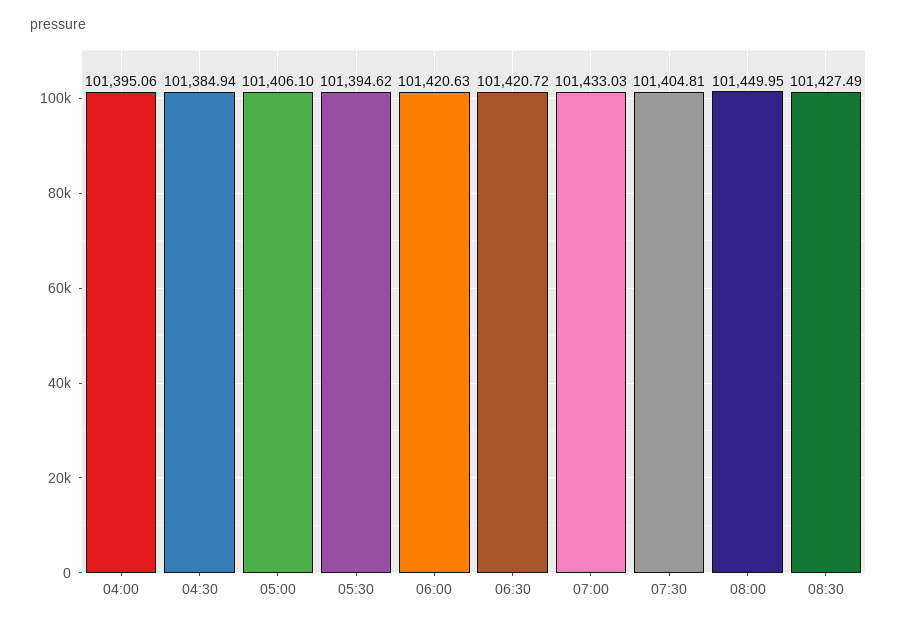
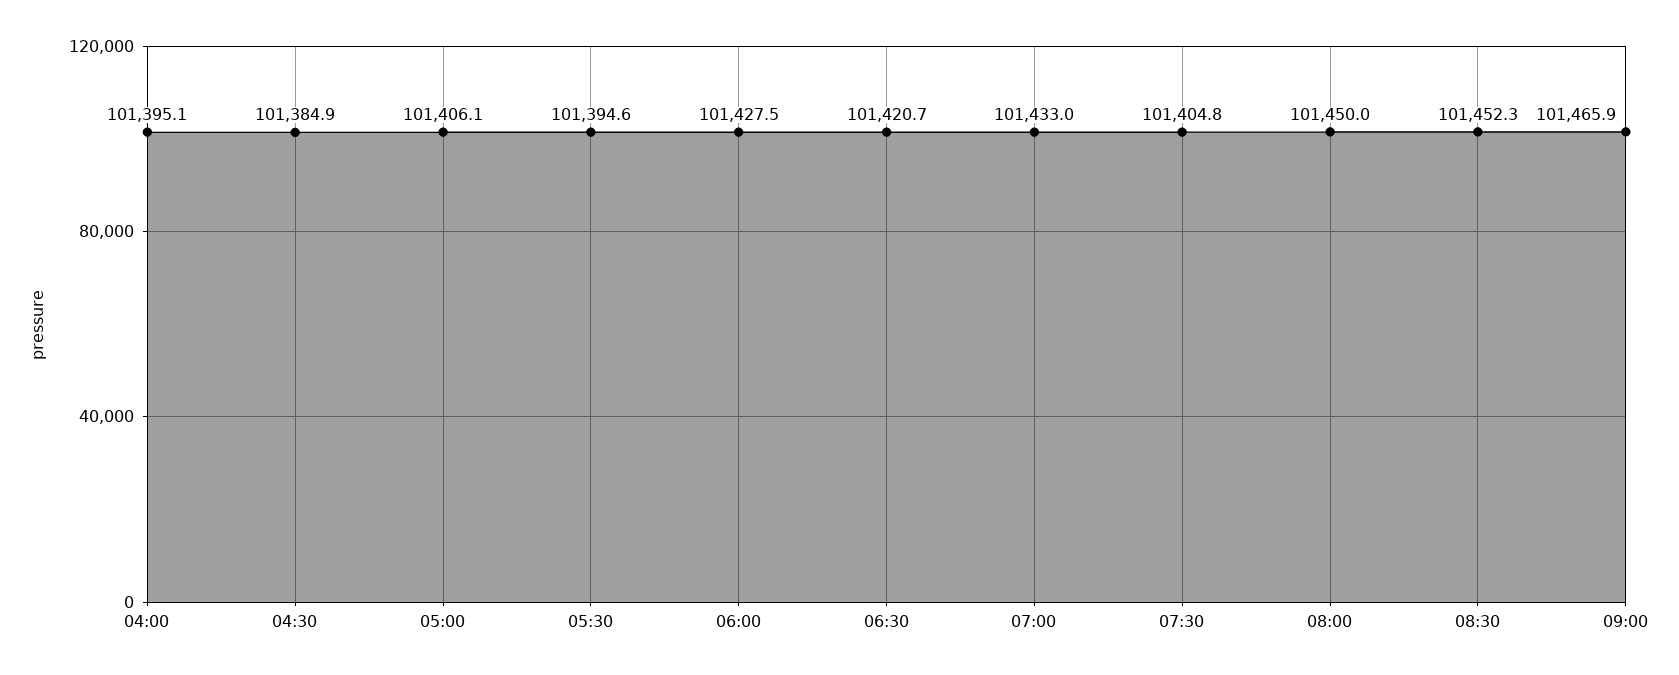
06:00: 101420.63 -> 101427.5
08:30: 101427.49 -> 101452.3
09:00: none -> 101465.9

